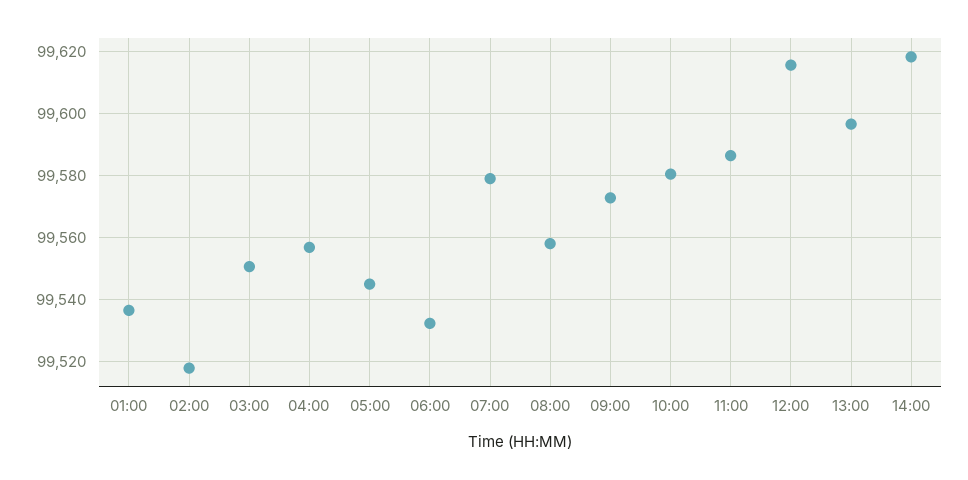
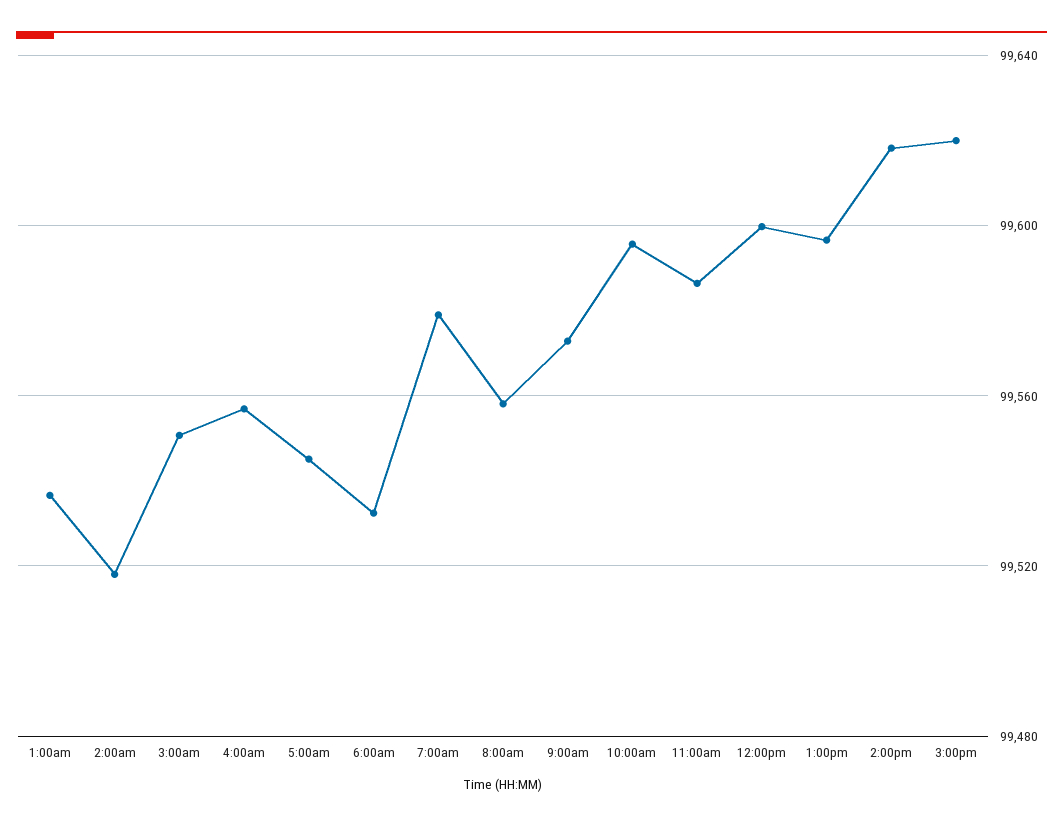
10:00: 99580 -> 99595
12:00: 99616 -> 99600
3:00pm: none -> 99620

